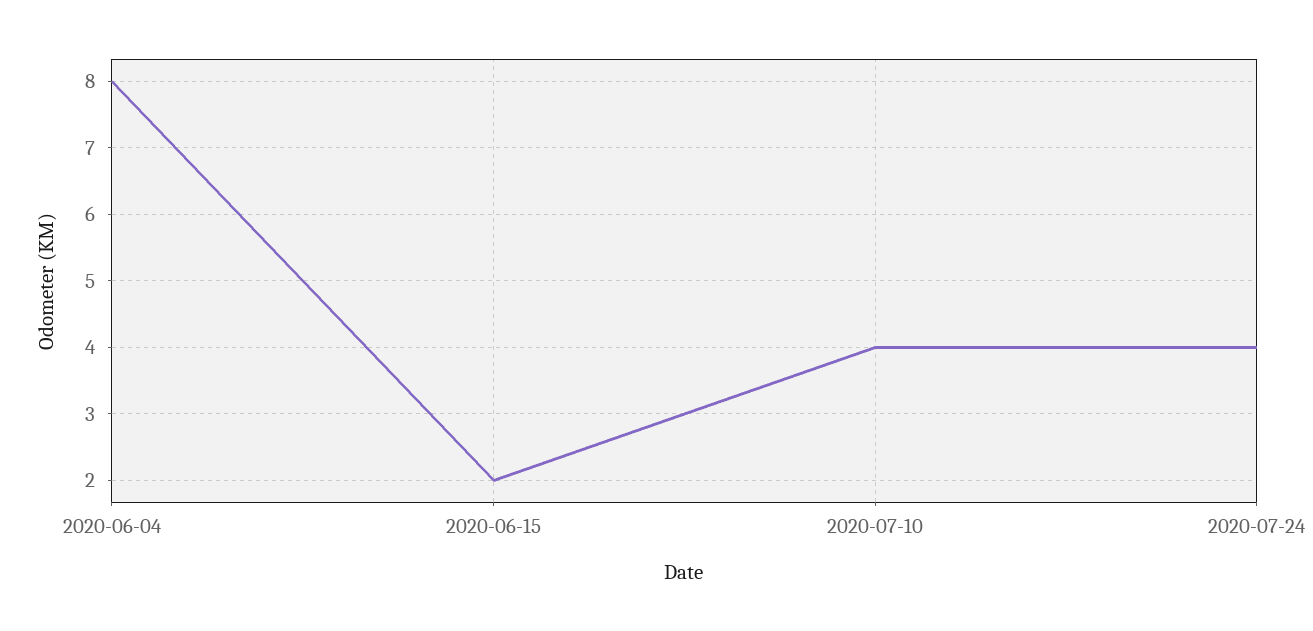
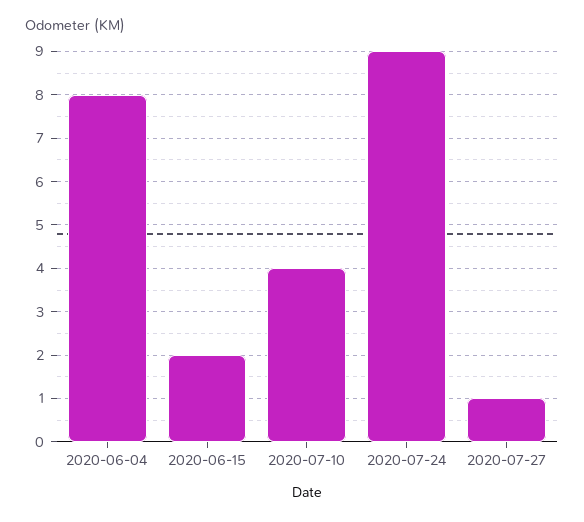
2020-07-24: 4 -> 9
2020-07-27: none -> 1

